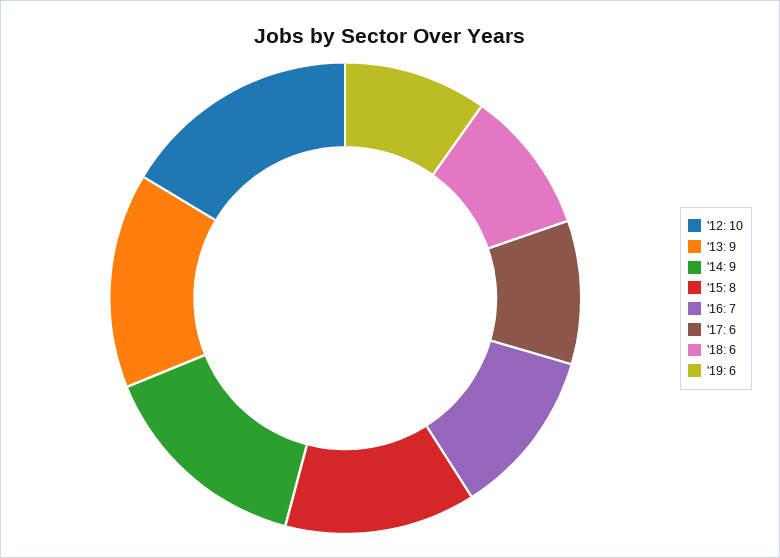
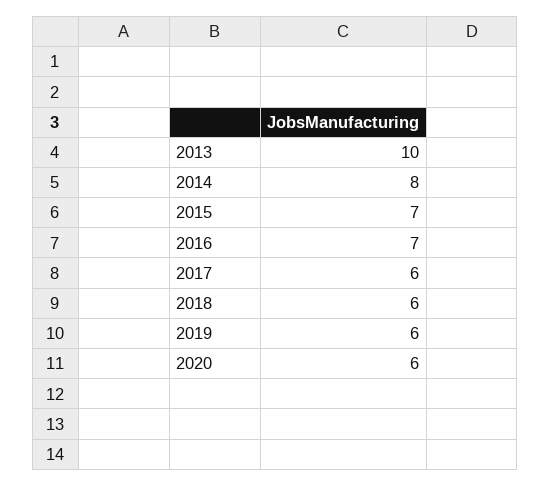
'12: 10 -> none
'13: 9 -> 10
'14: 9 -> 8
'15: 8 -> 7
2020: none -> 6

